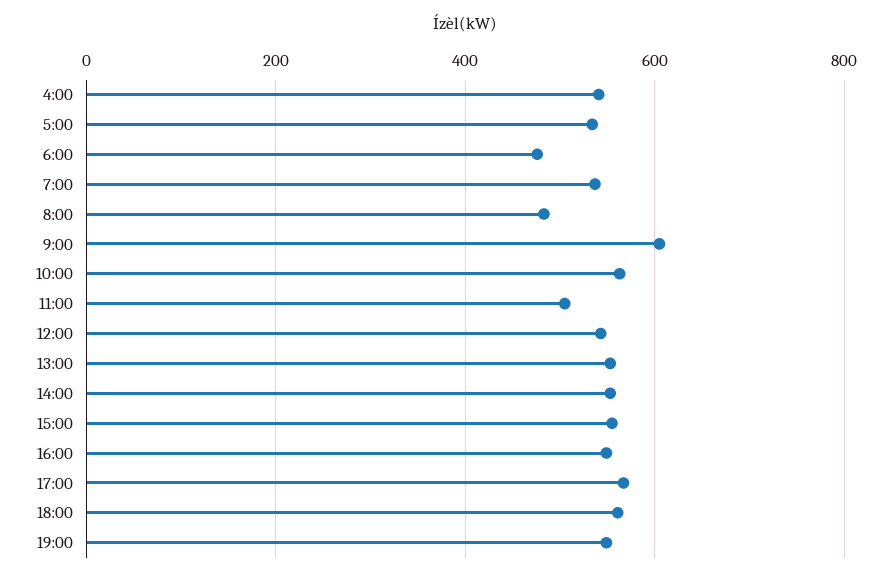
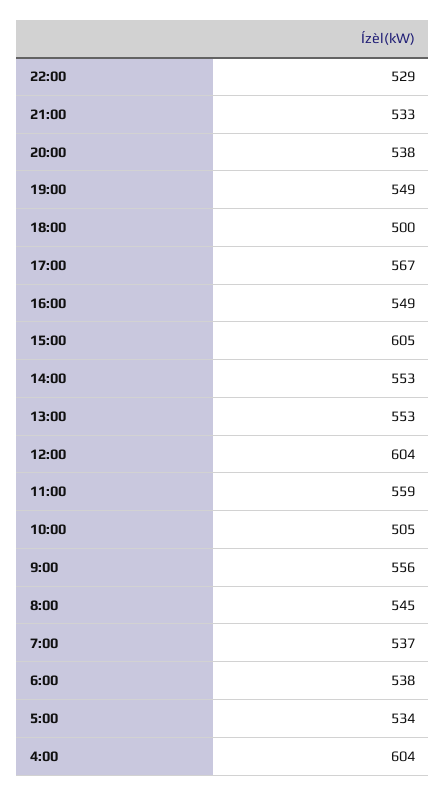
4:00: 540 -> 604
6:00: 480 -> 538
8:00: 480 -> 545
9:00: 600 -> 556
10:00: 560 -> 505
11:00: 500 -> 559
12:00: 540 -> 604
15:00: 560 -> 605
18:00: 560 -> 500
22:00: none -> 529
21:00: none -> 533
20:00: none -> 538

